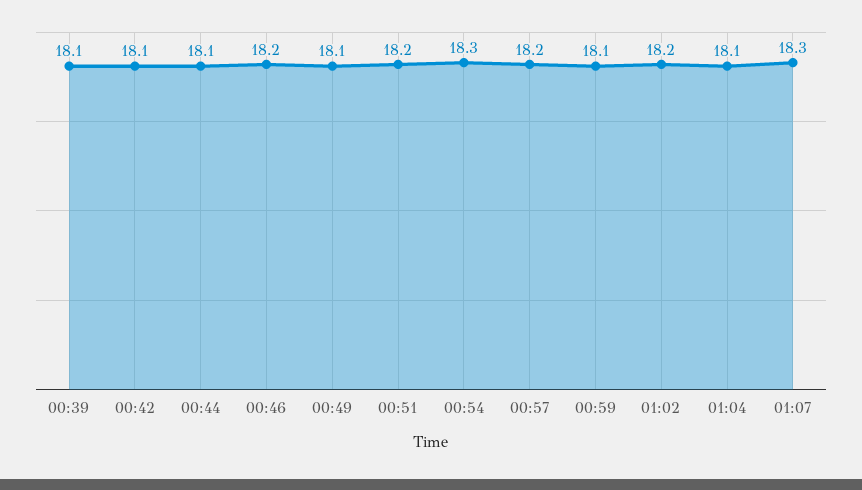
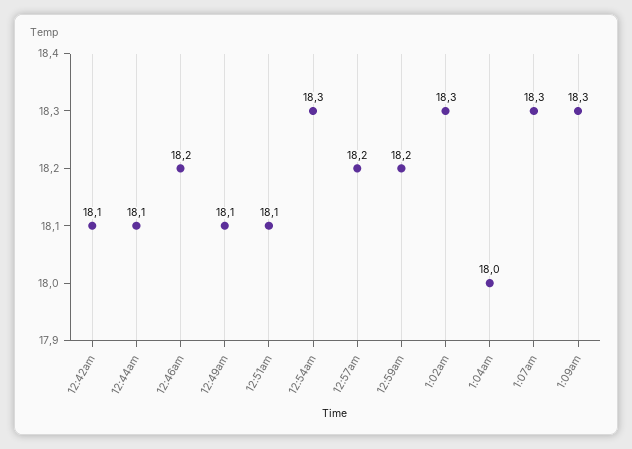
00:39: 18.1 -> none
00:51: 18.2 -> 18.1
00:59: 18.1 -> 18.2
01:02: 18.2 -> 18.3
01:04: 18.1 -> 18
1:09am: none -> 18.3

